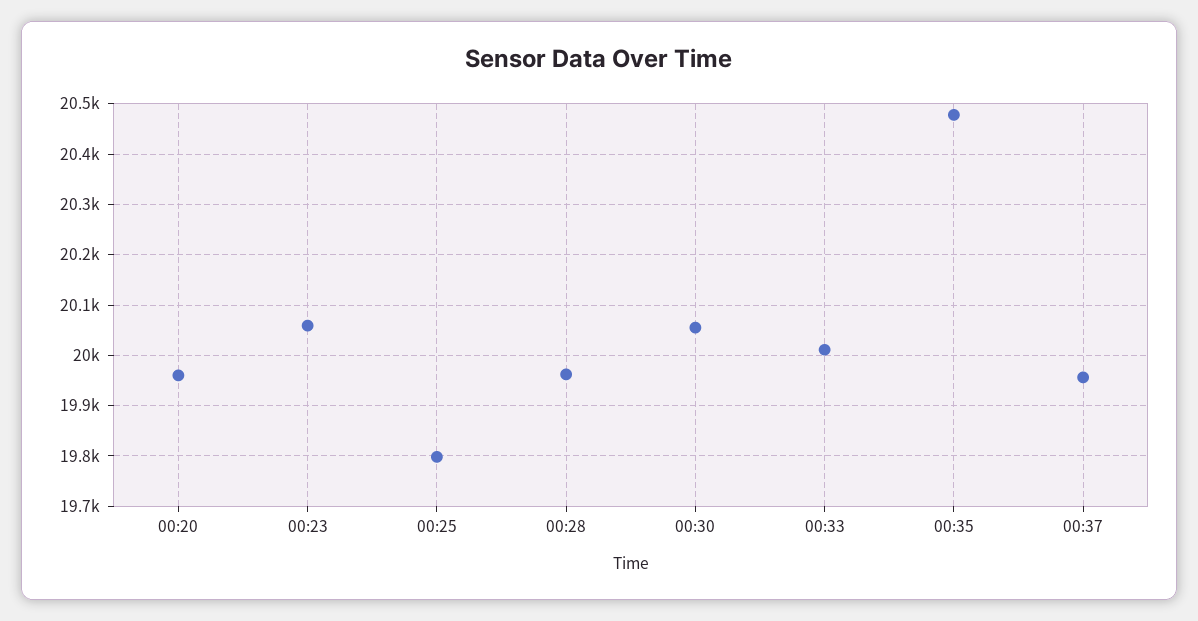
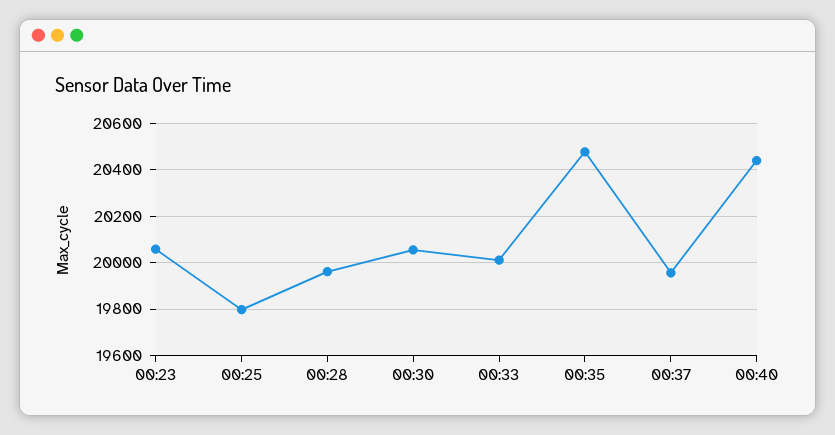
00:20: 19960 -> none
00:40: none -> 20450

